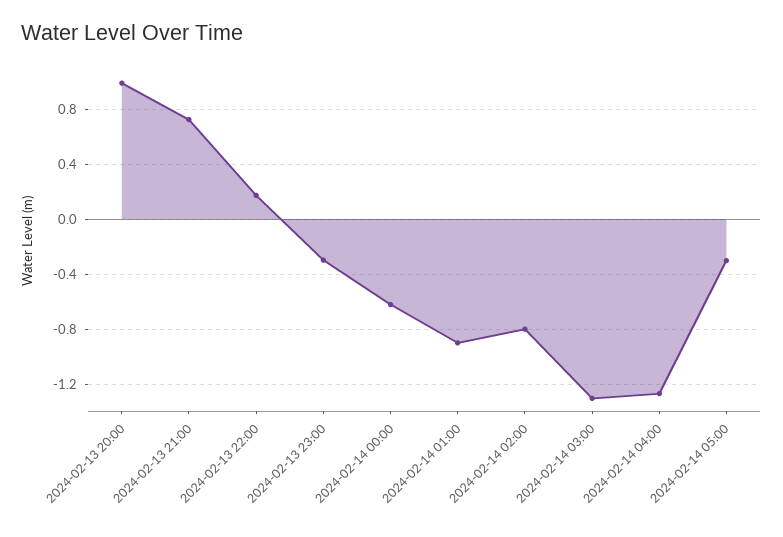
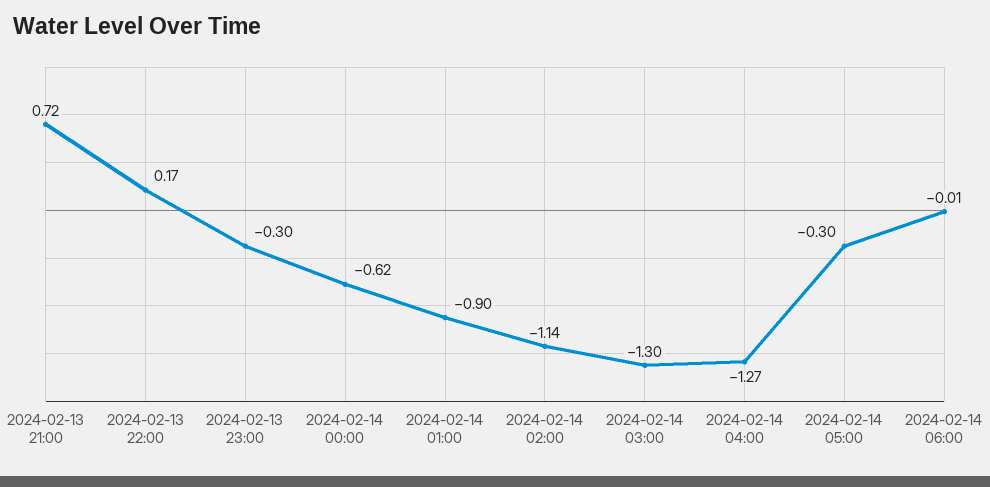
2024-02-13 20:00: 1 -> none
2024-02-14 02:00: -0.8 -> -1.14
2024-02-14 06:00: none -> -0.01

